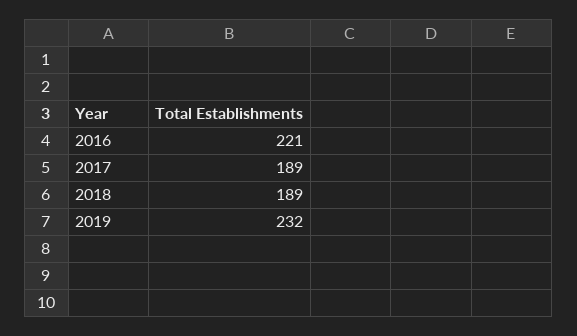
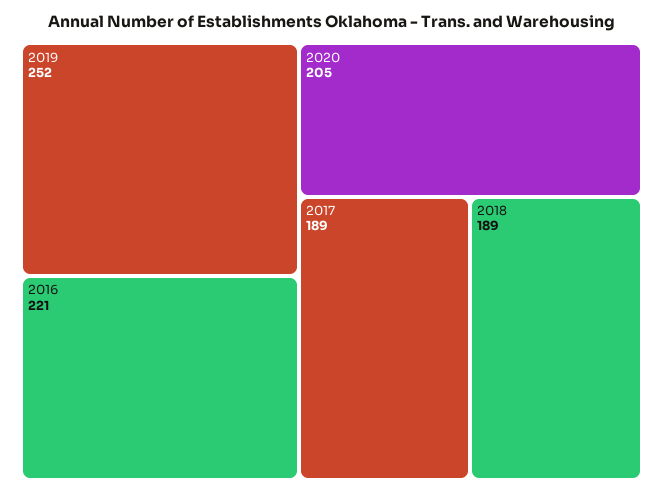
2019: 232 -> 252
2020: none -> 205

